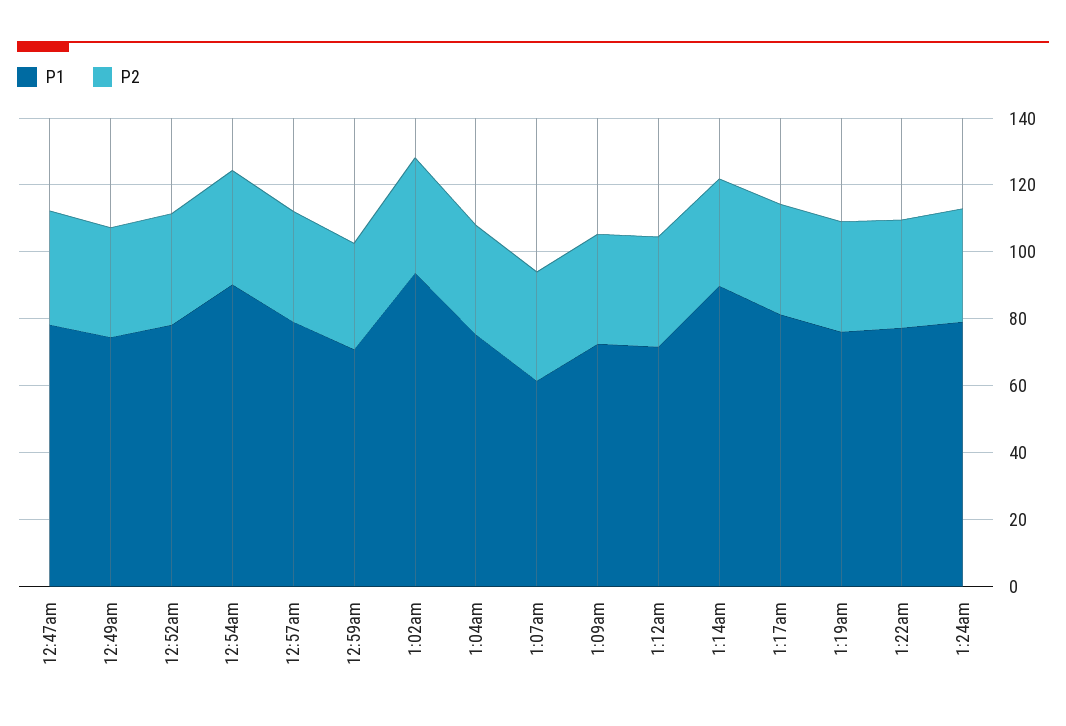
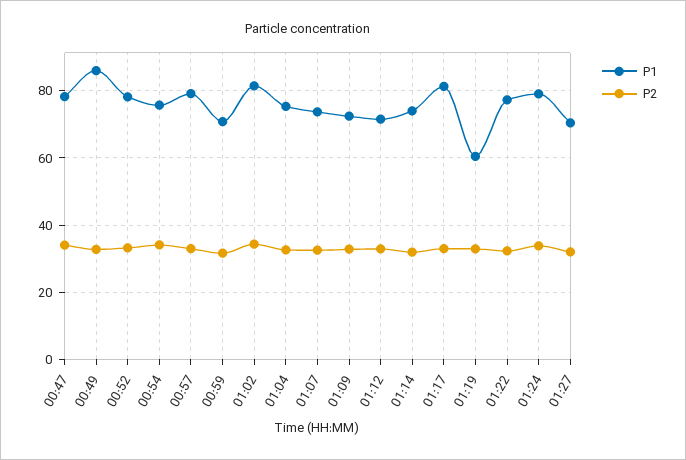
P1, 12:49am: 75 -> 86
P1, 12:54am: 90 -> 76
P1, 1:02am: 95 -> 82
P1, 1:07am: 60 -> 74
P1, 1:14am: 90 -> 74
P1, 1:19am: 75 -> 60
P1, 01:27: none -> 70
P2, 01:27: none -> 32

